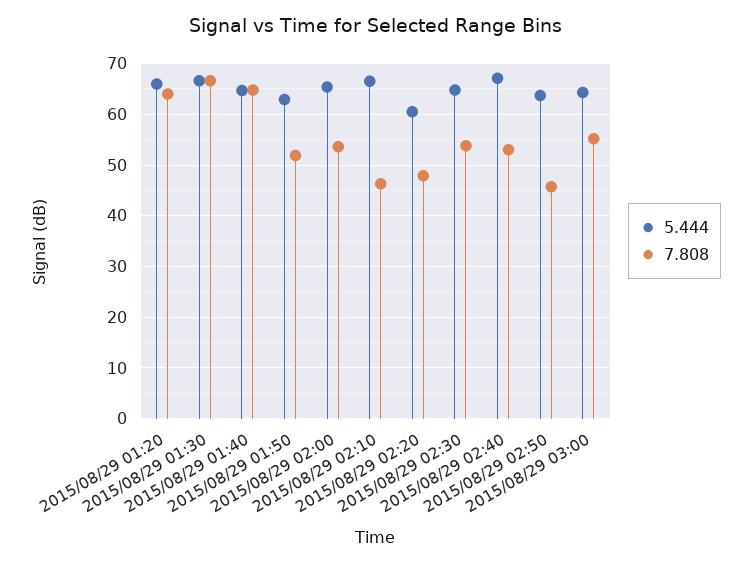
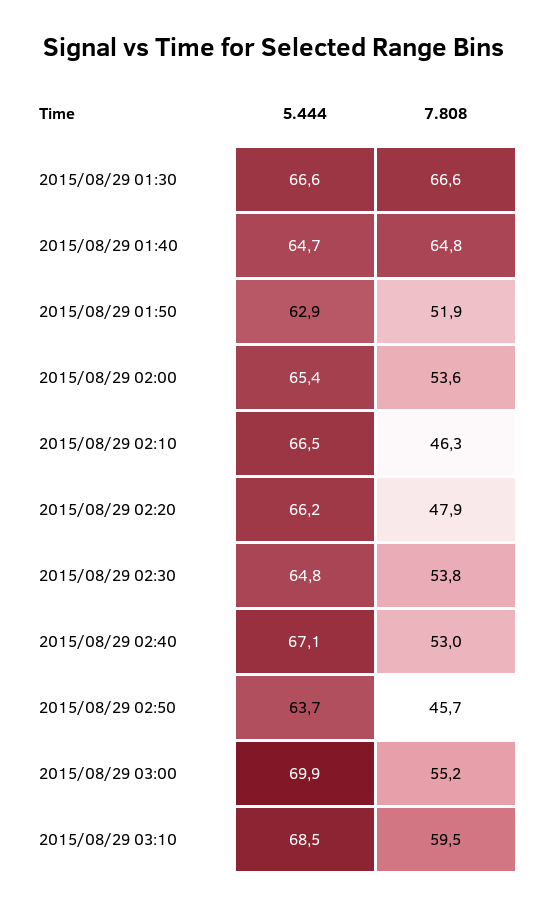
5.444, 2015/08/29 01:20: 66 -> none
7.808, 2015/08/29 01:20: 64 -> none
5.444, 2015/08/29 02:20: 60 -> 66.2
5.444, 2015/08/29 03:00: 64 -> 69.9
5.444, 2015/08/29 03:10: none -> 68.5
7.808, 2015/08/29 03:10: none -> 59.5

